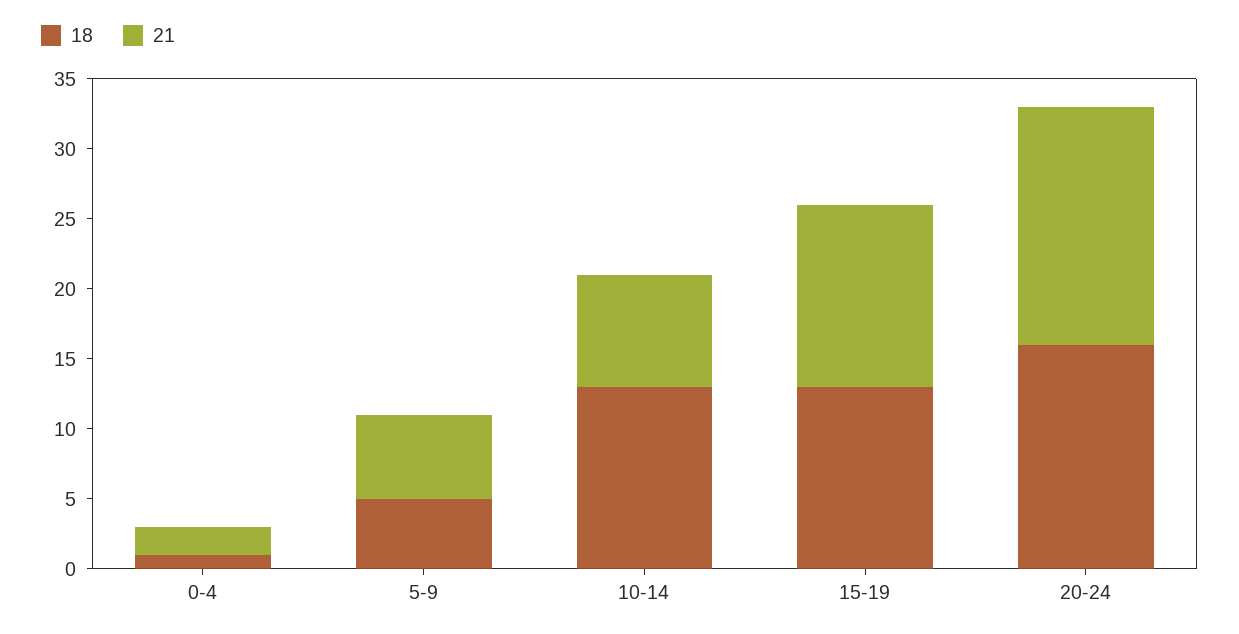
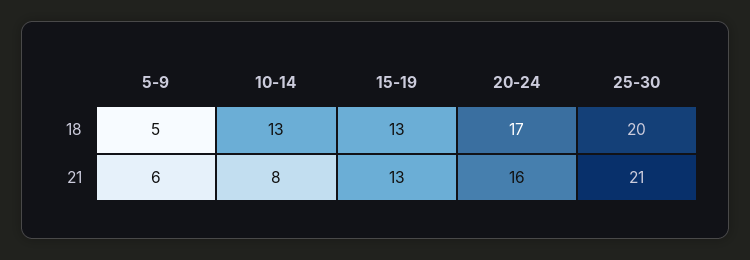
18, 0-4: 1 -> none
21, 0-4: 2 -> none
18, 20-24: 16 -> 17
21, 20-24: 17 -> 16
18, 25-30: none -> 20
21, 25-30: none -> 21

